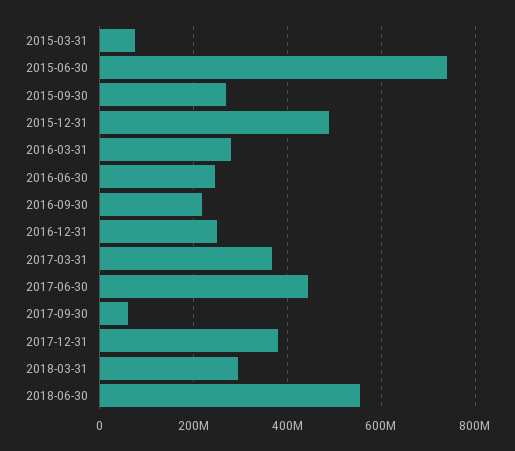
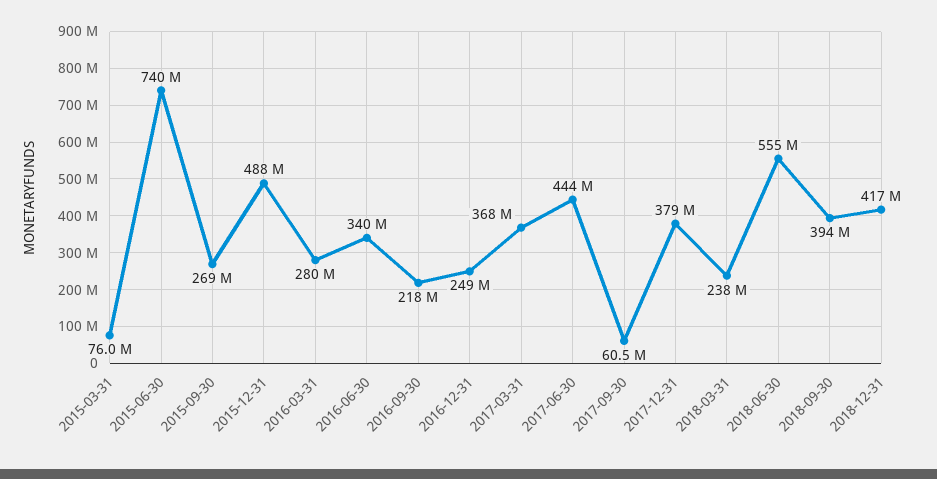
2016-06-30: 240000000 -> 340000000
2018-03-31: 300000000 -> 238000000
2018-09-30: none -> 394000000
2018-12-31: none -> 417000000

